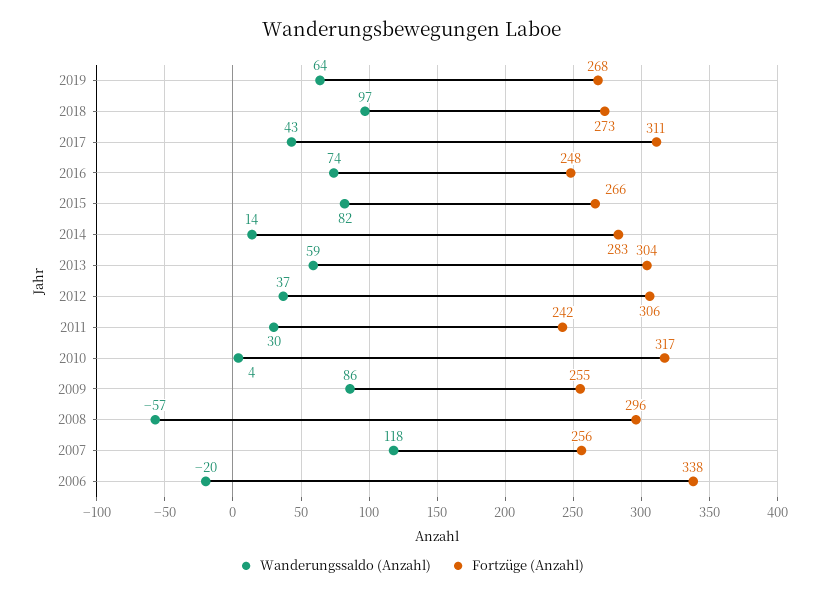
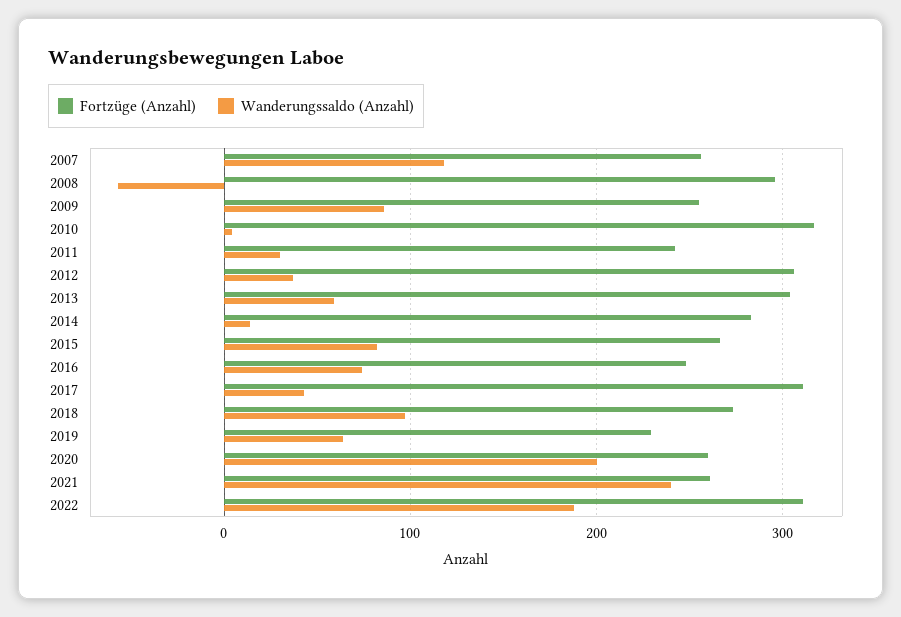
Fortzüge (Anzahl), 2019: 268 -> 230
Wanderungssaldo (Anzahl), 2006: -20 -> none
Fortzüge (Anzahl), 2006: 338 -> none
Fortzüge (Anzahl), 2020: none -> 260
Wanderungssaldo (Anzahl), 2020: none -> 200
Fortzüge (Anzahl), 2021: none -> 260
Wanderungssaldo (Anzahl), 2021: none -> 240
Fortzüge (Anzahl), 2022: none -> 310
Wanderungssaldo (Anzahl), 2022: none -> 190

